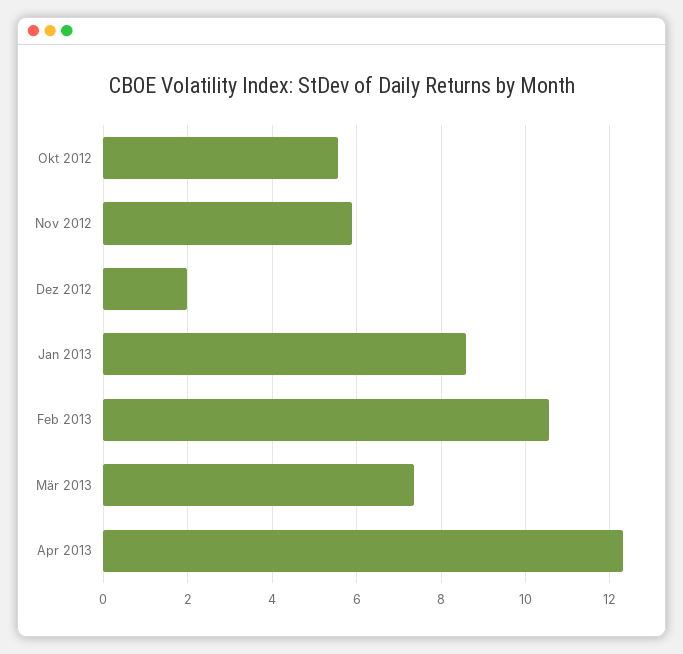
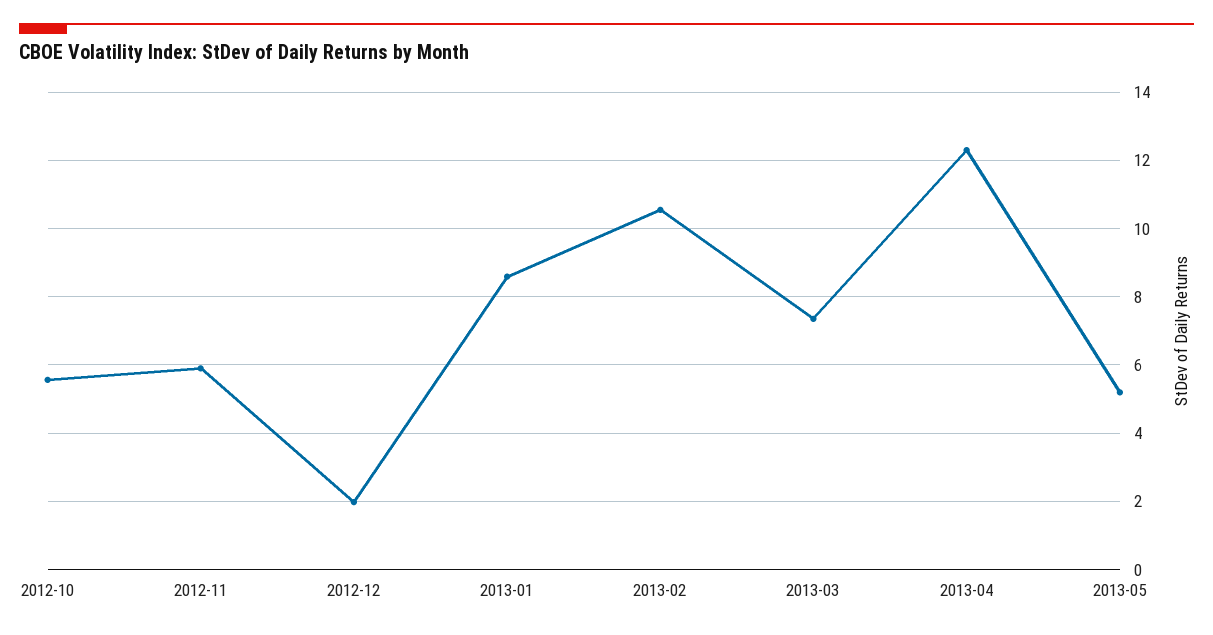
2013-05: none -> 5.2

